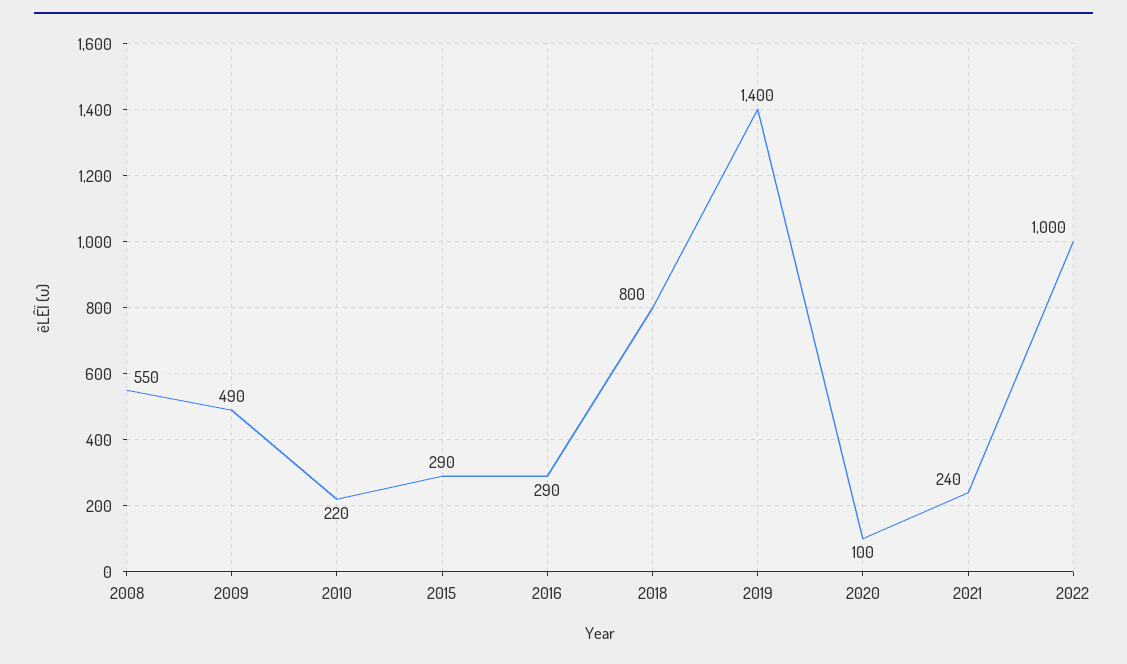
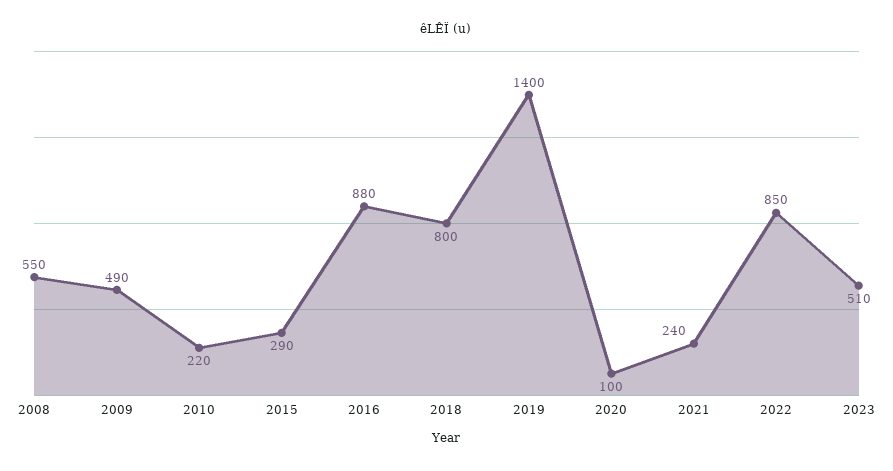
2016: 290 -> 880
2022: 1000 -> 850
2023: none -> 510

